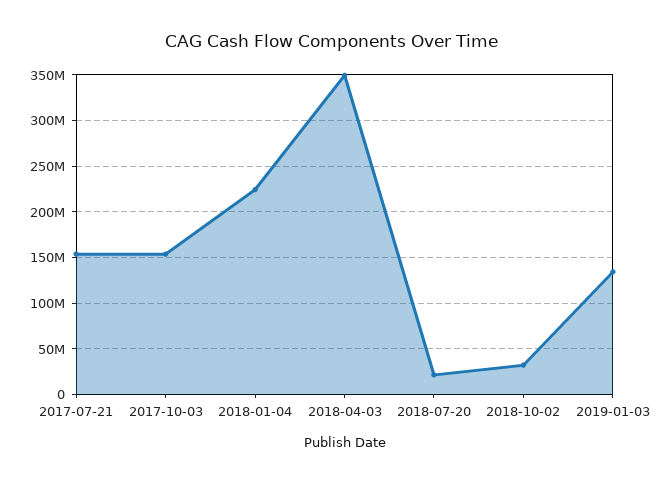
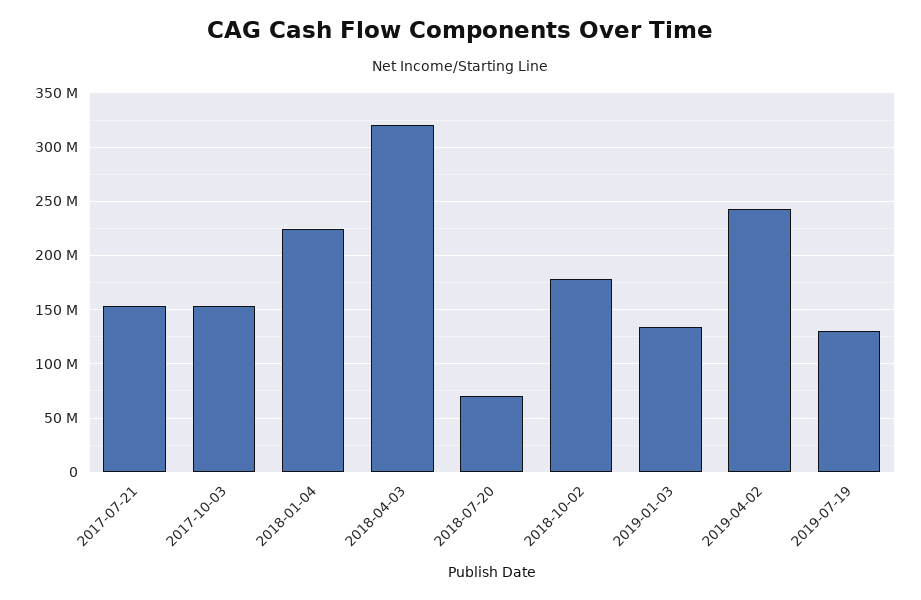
2018-04-03: 350000000 -> 320000000
2018-07-20: 20000000 -> 70000000
2018-10-02: 30000000 -> 180000000
2019-04-02: none -> 240000000
2019-07-19: none -> 130000000

